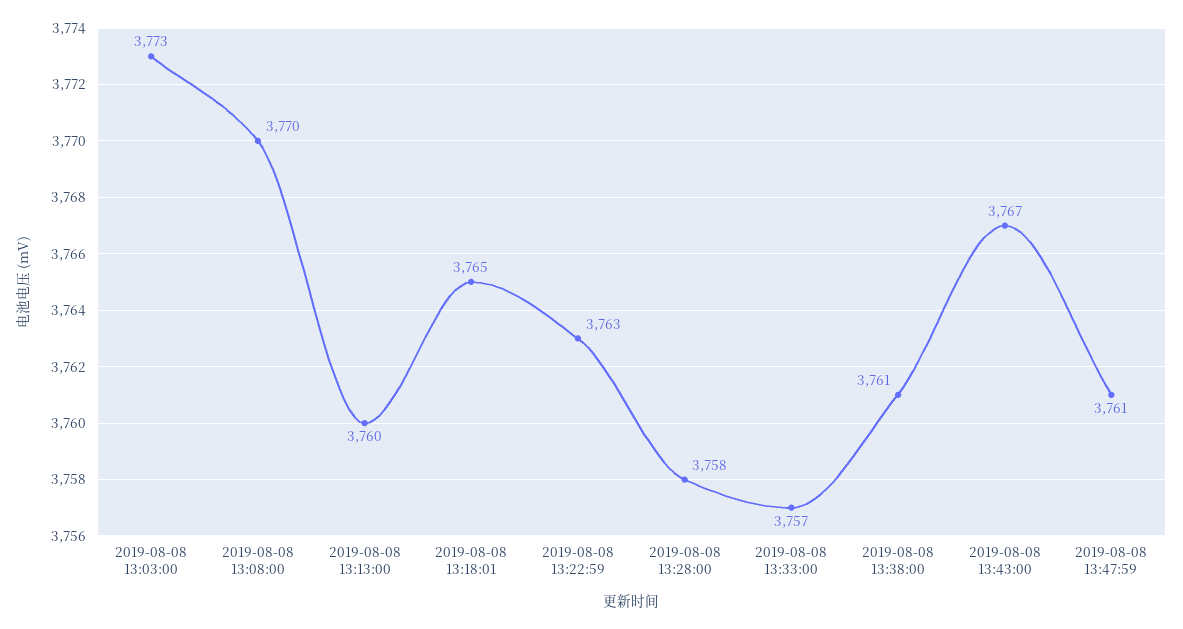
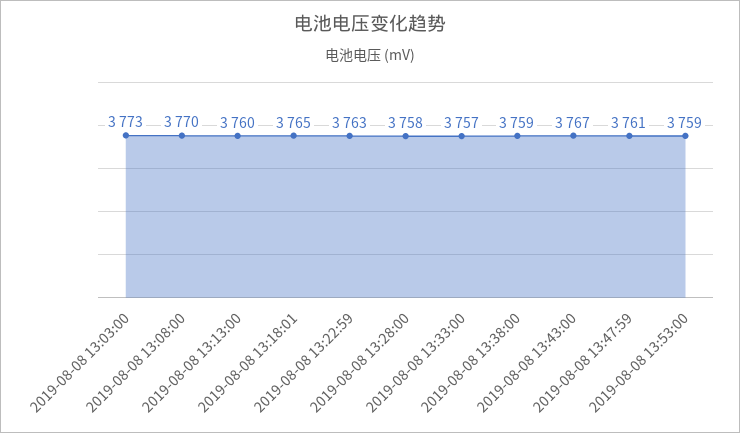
2019-08-08 13:38:00: 3761 -> 3759
2019-08-08 13:53:00: none -> 3759

